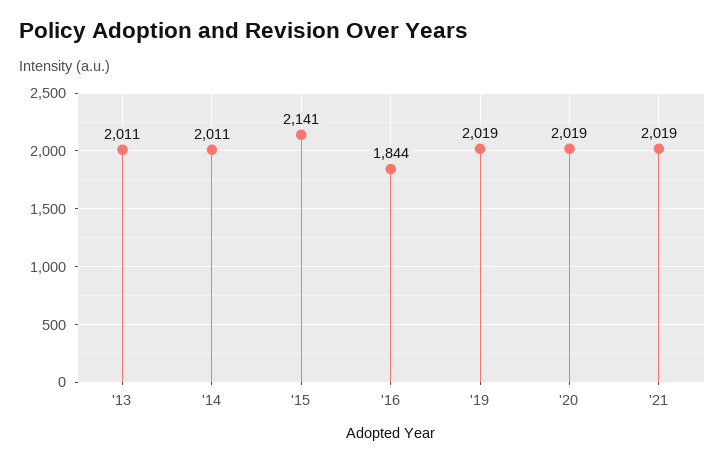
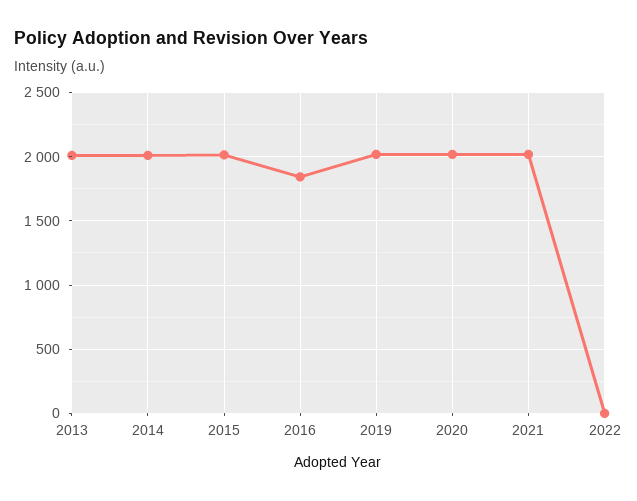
'15: 2141 -> 2000
2022: none -> 0

